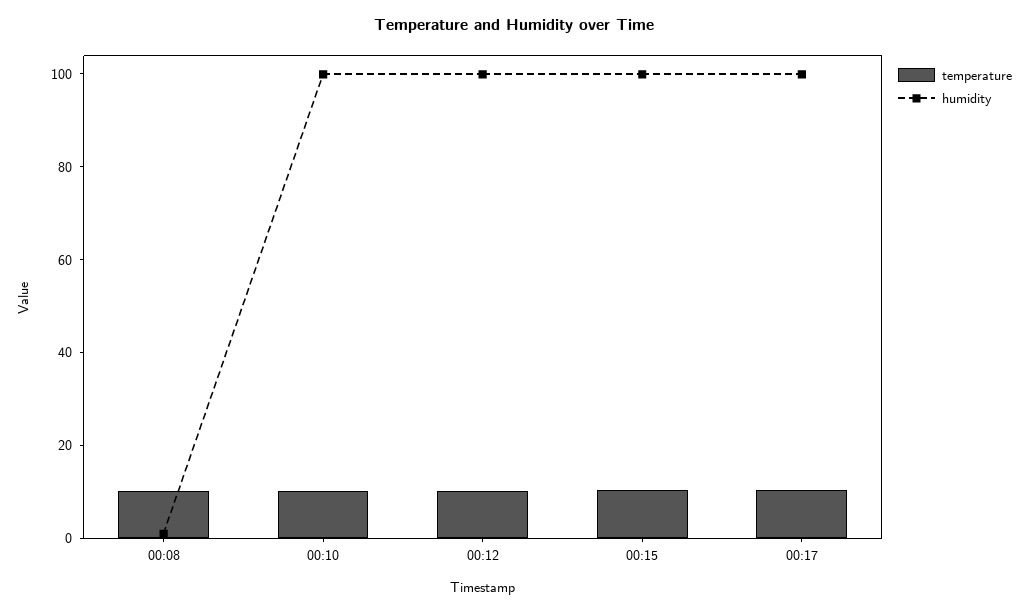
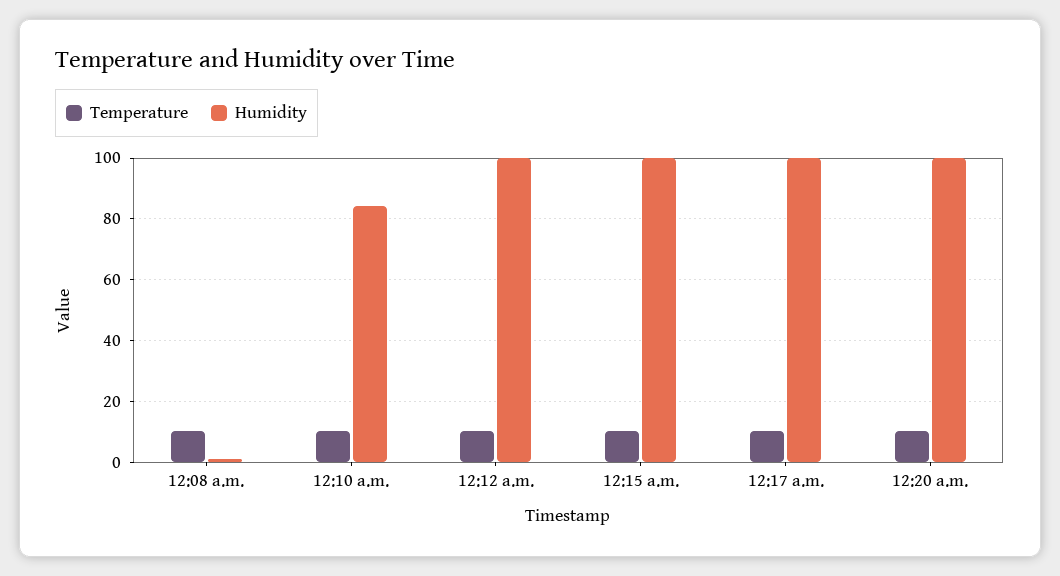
humidity, 00:10: 100 -> 84
temperature, 12:20 a.m.: none -> 10
humidity, 12:20 a.m.: none -> 100

